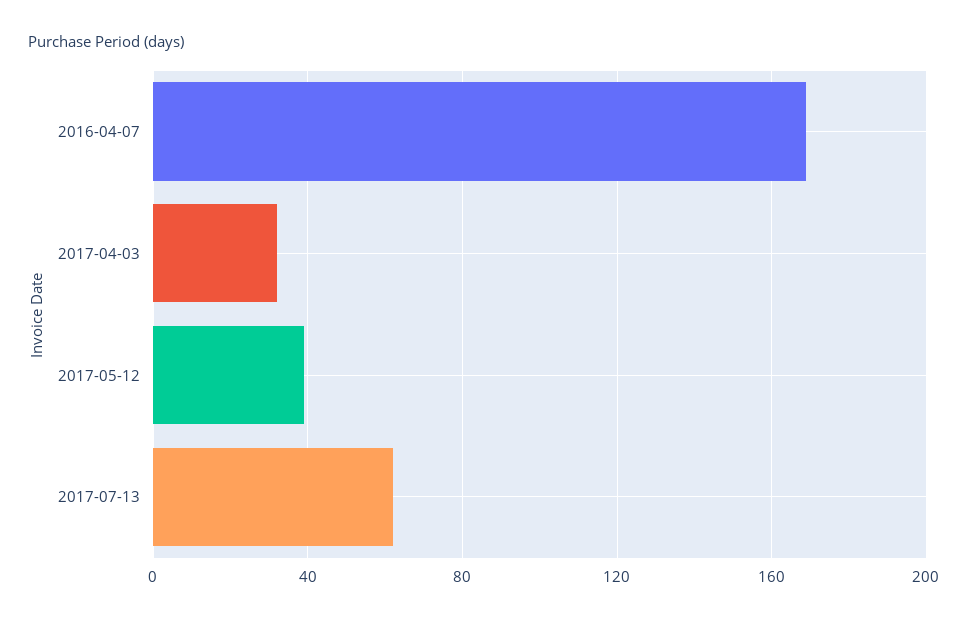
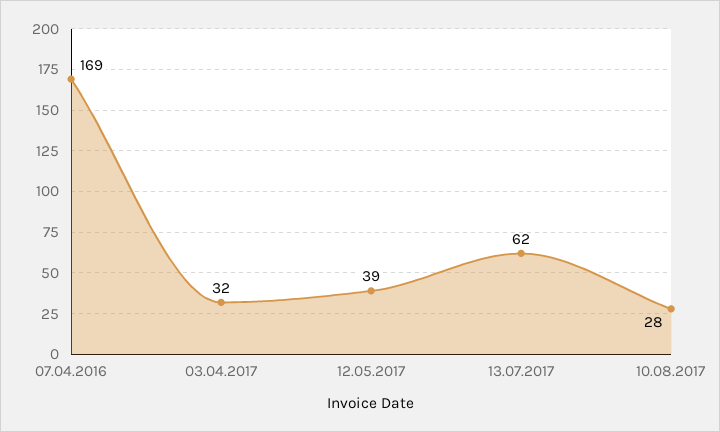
10.08.2017: none -> 28

